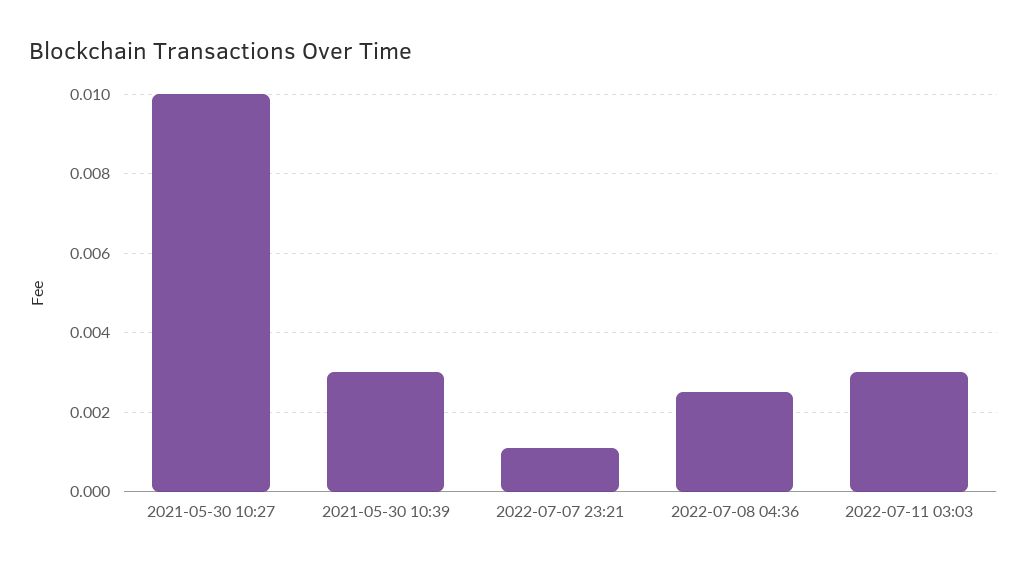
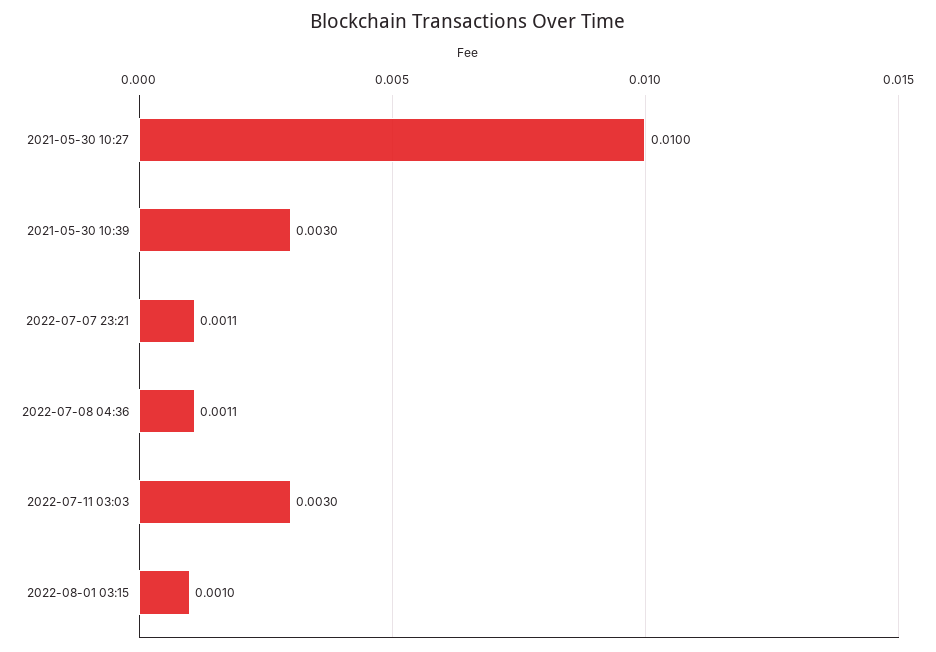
2022-07-08 04:36: 0.0025 -> 0.0011
2022-08-01 03:15: none -> 0.001

